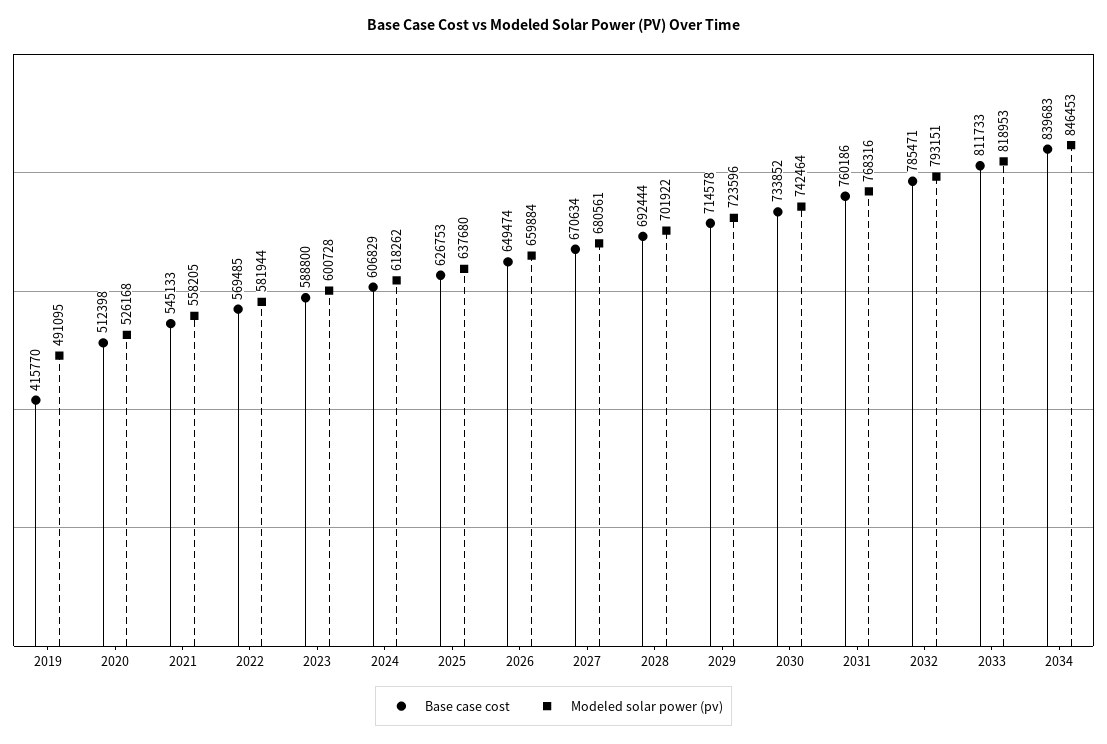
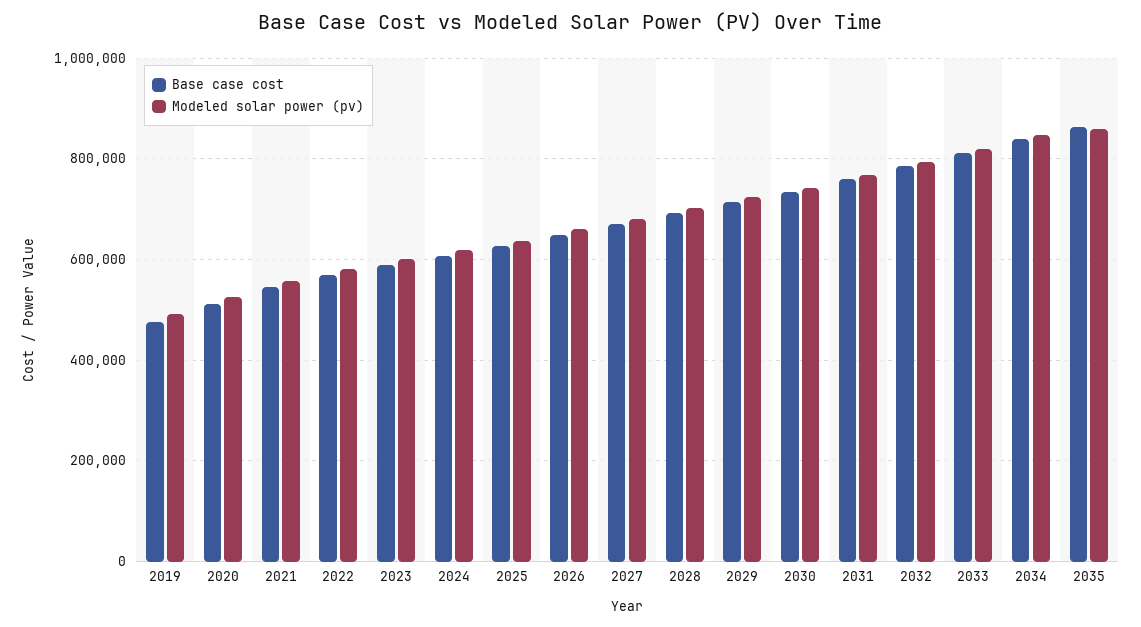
Base case cost, 2019: 415770 -> 480000
Base case cost, 2035: none -> 860000
Modeled solar power (pv), 2035: none -> 860000

